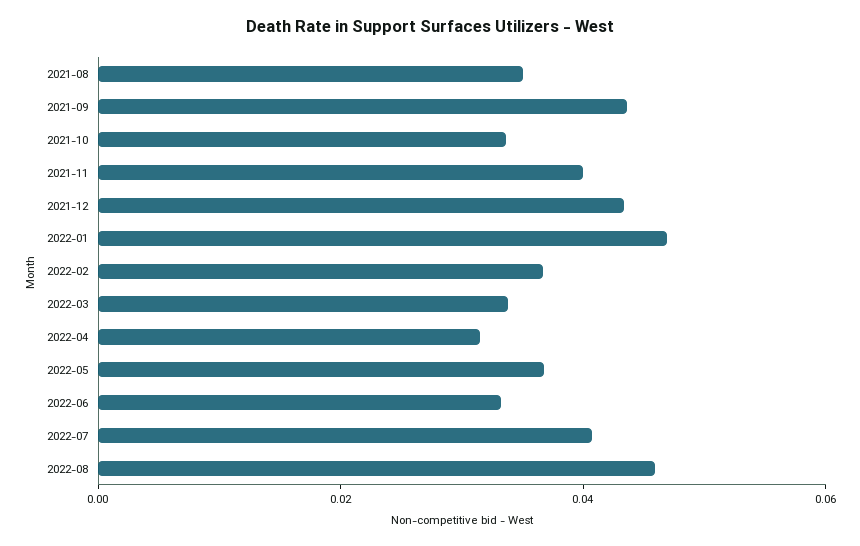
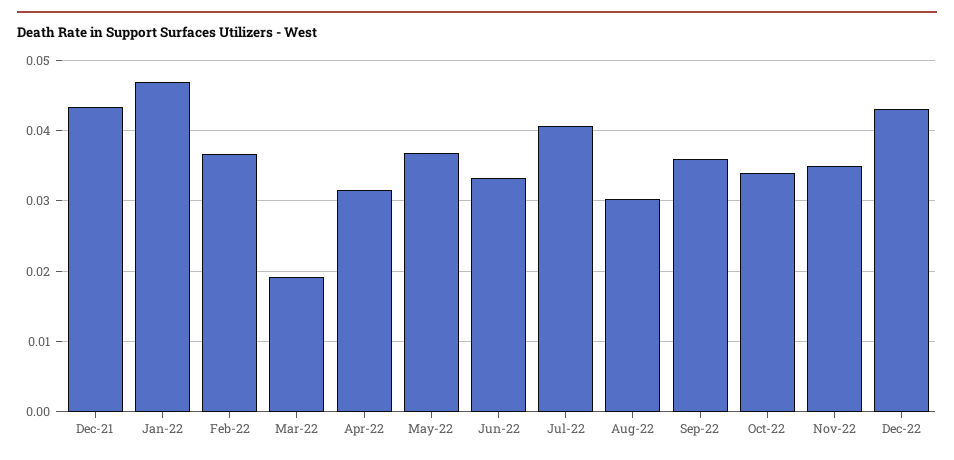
2021-08: 0.035 -> none
2021-09: 0.045 -> none
2021-10: 0.035 -> none
2021-11: 0.04 -> none
2022-03: 0.035 -> 0.019
2022-08: 0.045 -> 0.03
Sep-22: none -> 0.036
Oct-22: none -> 0.034
Nov-22: none -> 0.035
Dec-22: none -> 0.043

